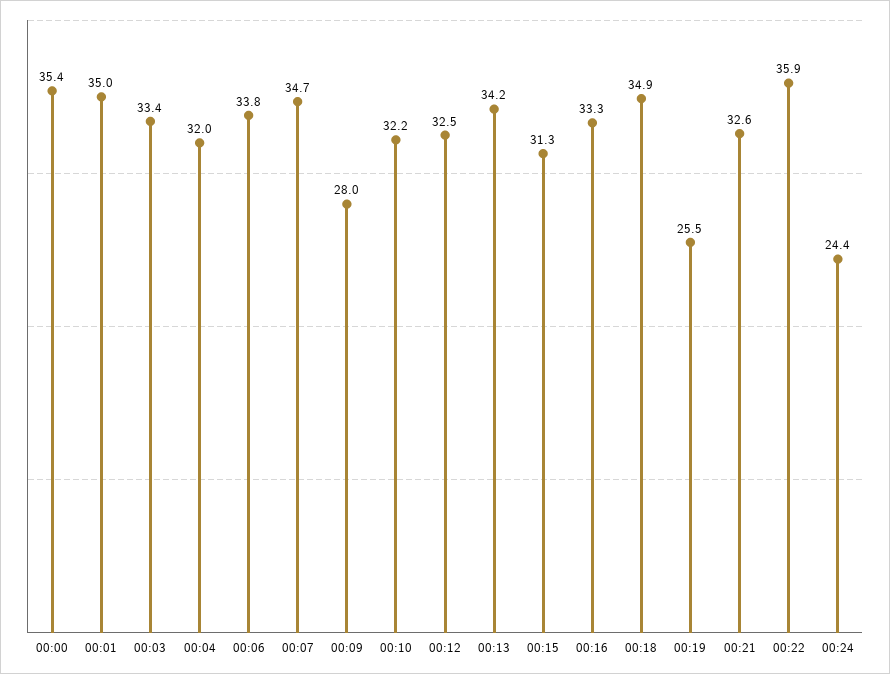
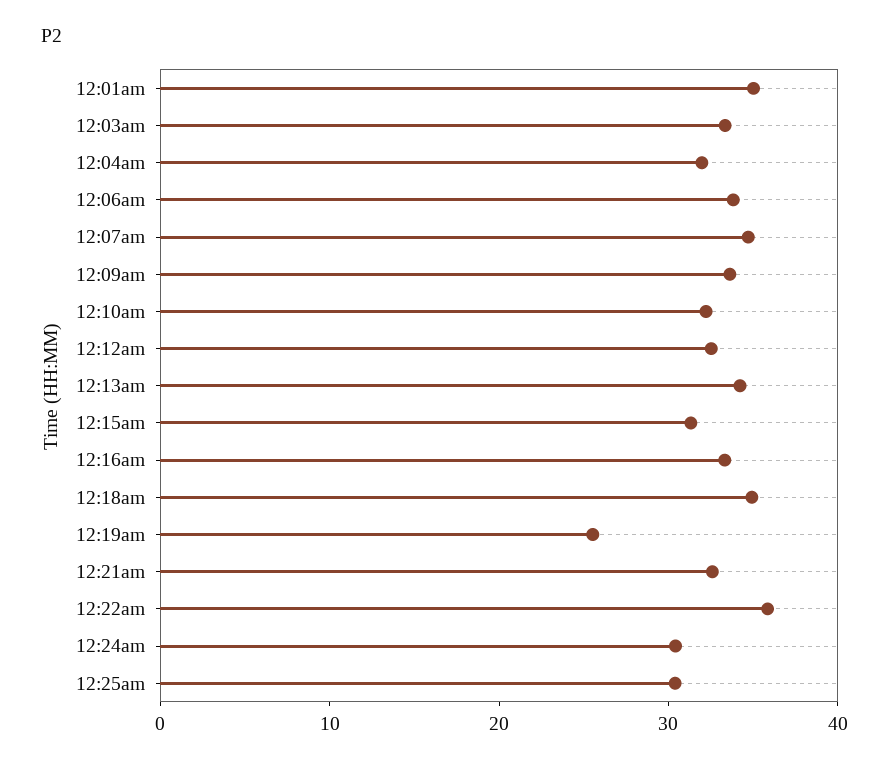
00:00: 35.4 -> none
00:09: 28 -> 34
00:24: 24.4 -> 30
12:25am: none -> 30

